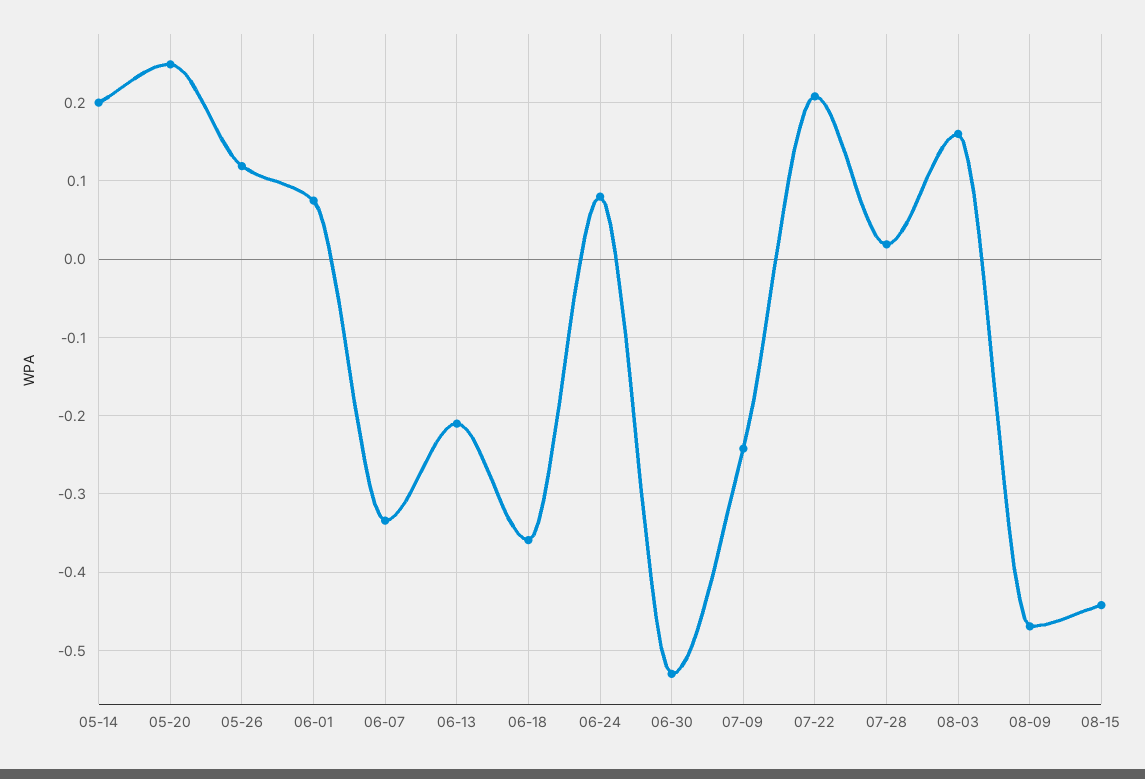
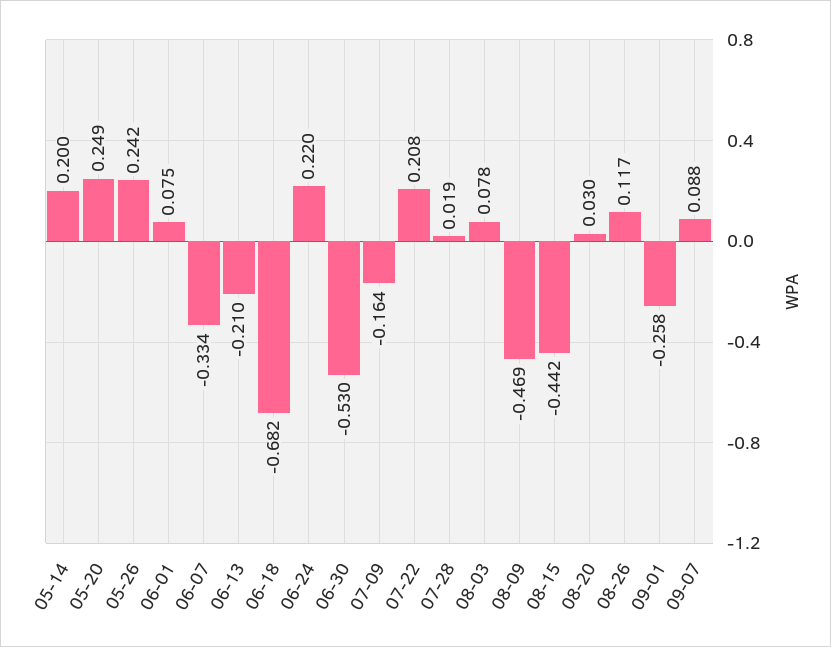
05-26: 0.12 -> 0.242
06-18: -0.36 -> -0.682
06-24: 0.08 -> 0.22
07-09: -0.24 -> -0.164
08-03: 0.16 -> 0.078
08-20: none -> 0.03
08-26: none -> 0.117
09-01: none -> -0.258
09-07: none -> 0.088

